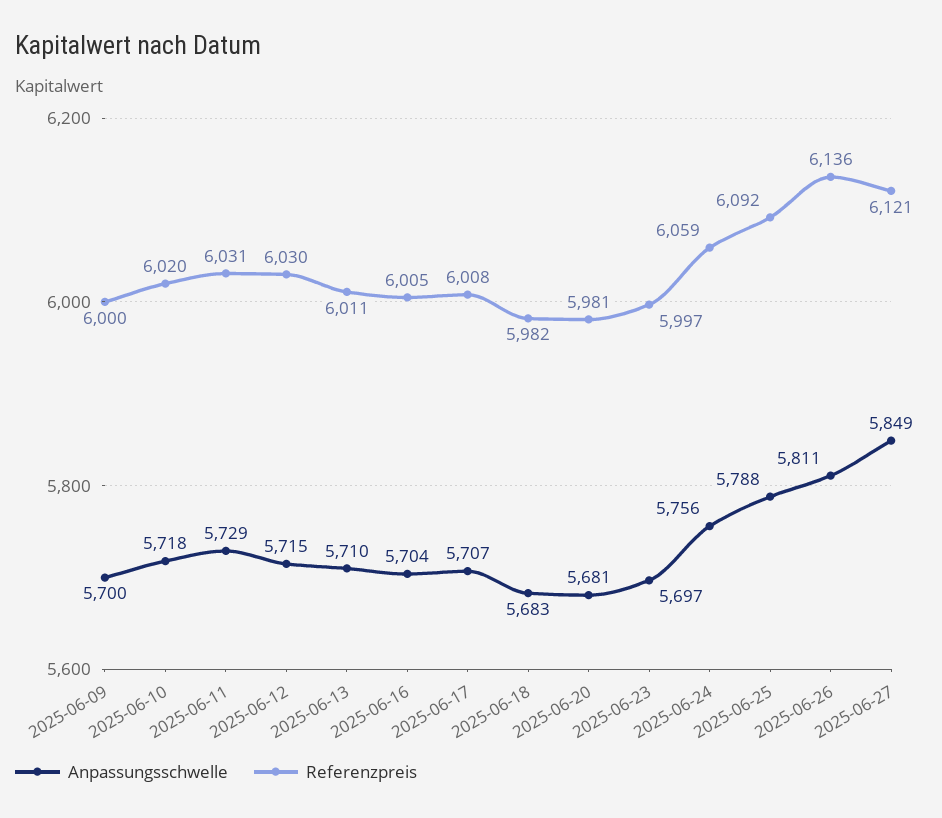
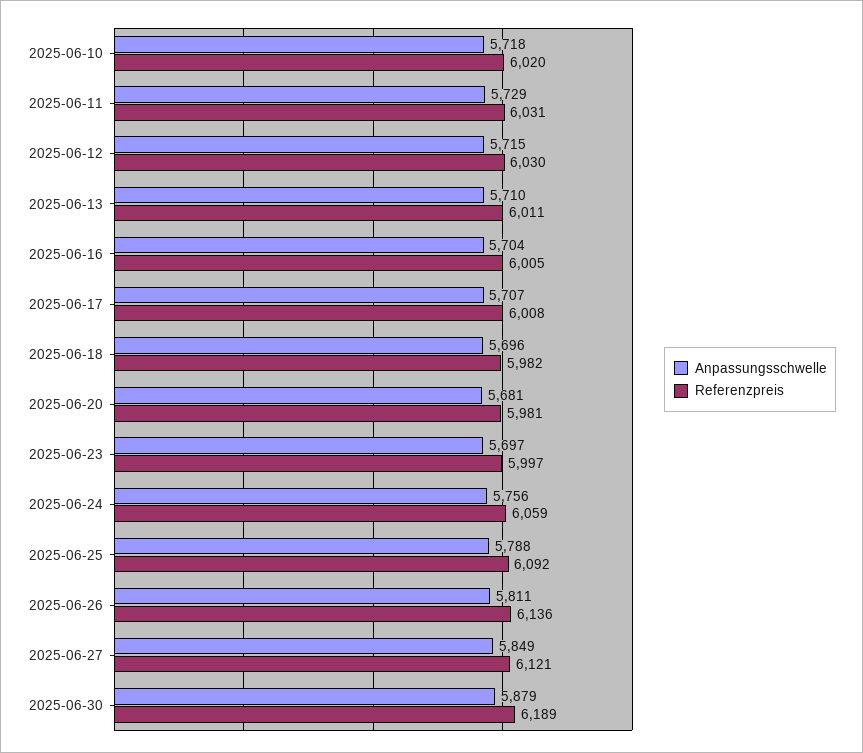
Anpassungsschwelle, 2025-06-09: 5700 -> none
Referenzpreis, 2025-06-09: 6000 -> none
Anpassungsschwelle, 2025-06-18: 5683 -> 5696
Anpassungsschwelle, 2025-06-30: none -> 5879
Referenzpreis, 2025-06-30: none -> 6189

